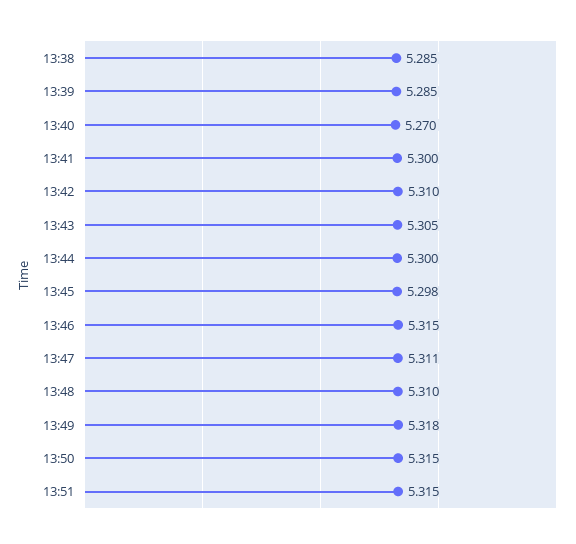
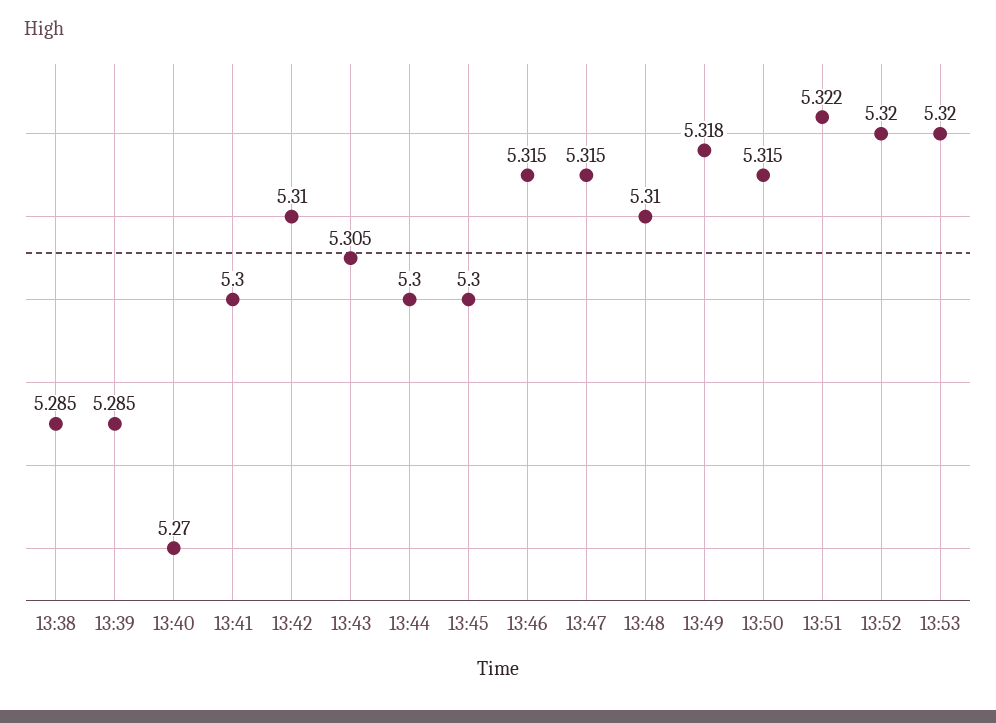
13:45: 5.298 -> 5.3
13:47: 5.311 -> 5.315
13:51: 5.315 -> 5.322
13:52: none -> 5.32
13:53: none -> 5.32

